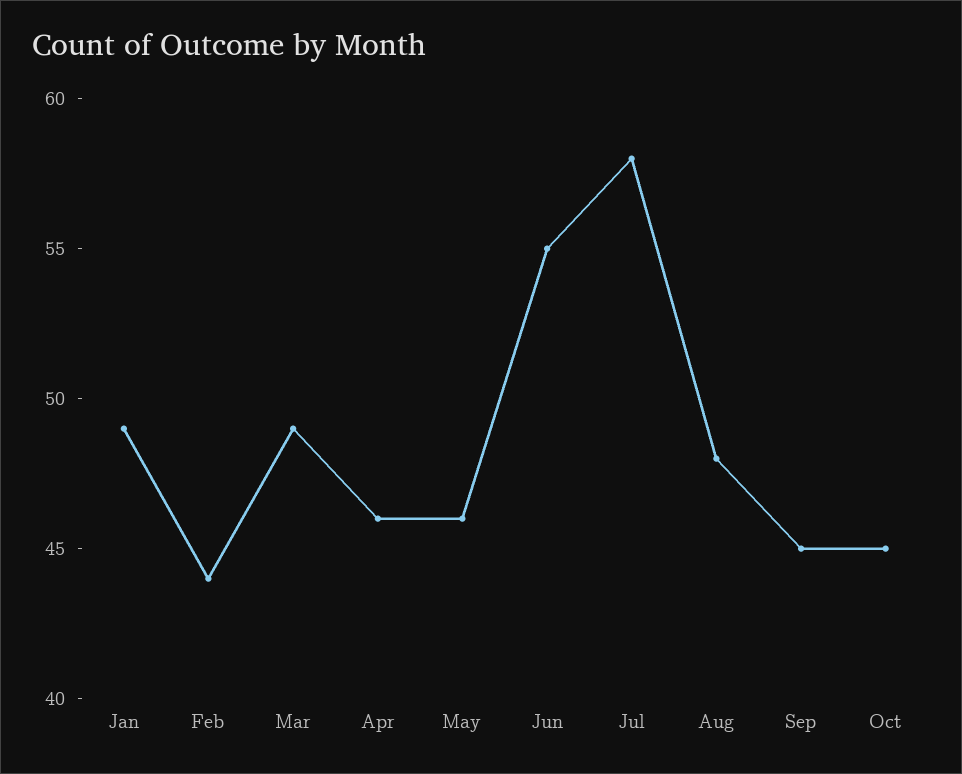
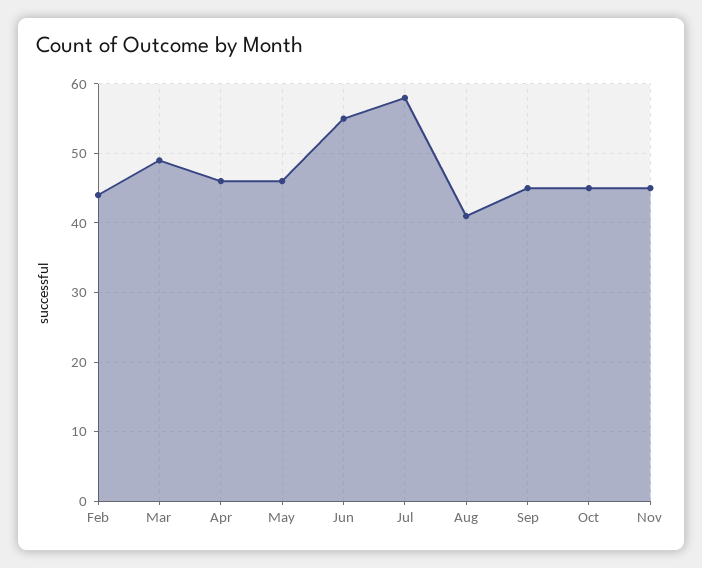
Jan: 49 -> none
Aug: 48 -> 41
Nov: none -> 45

